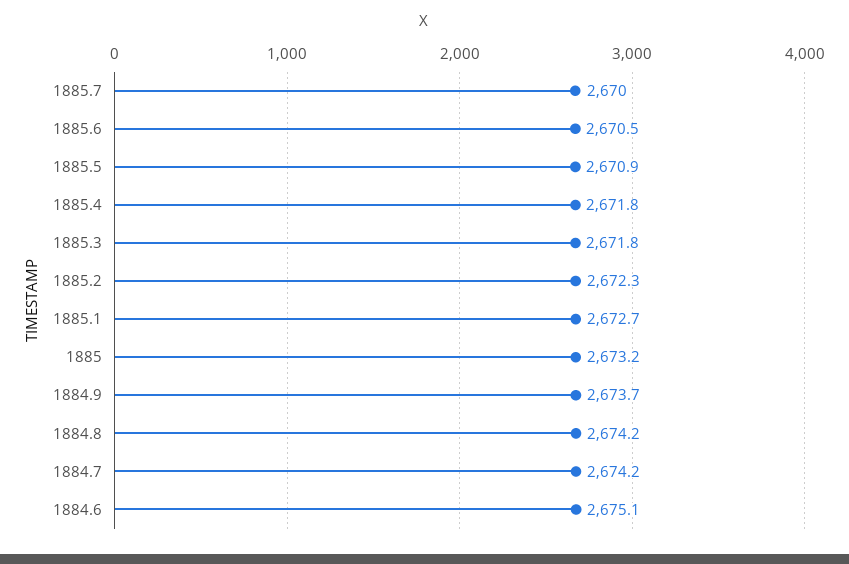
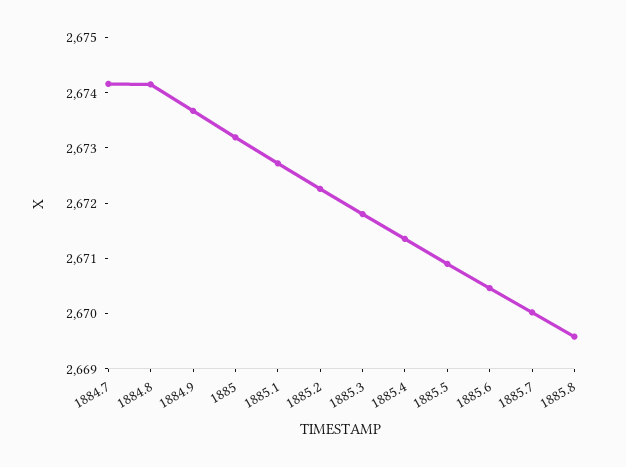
1885.4: 2671.8 -> 2671.4
1884.6: 2675.1 -> none
1885.8: none -> 2669.6

